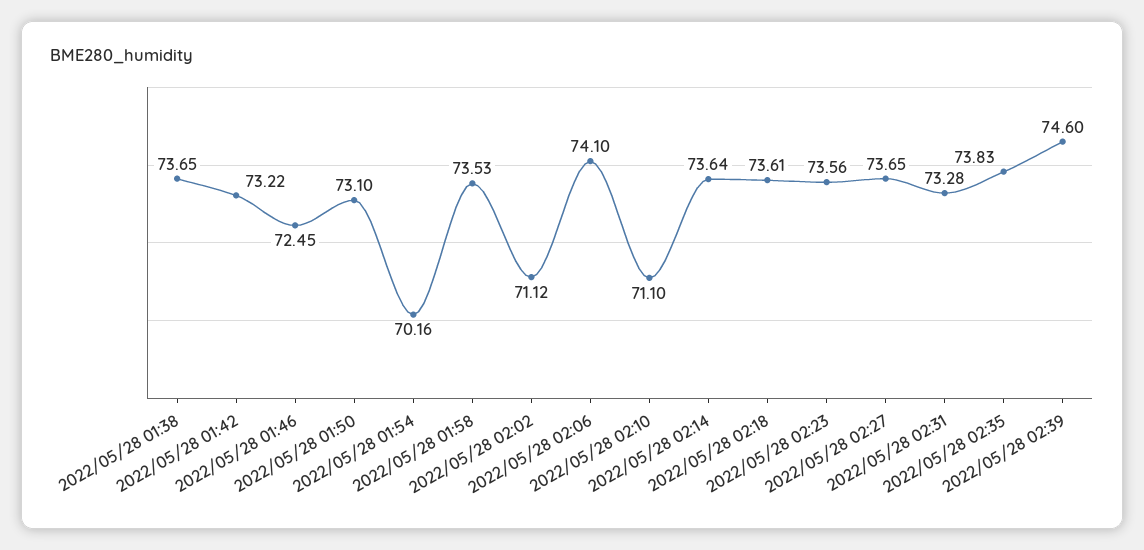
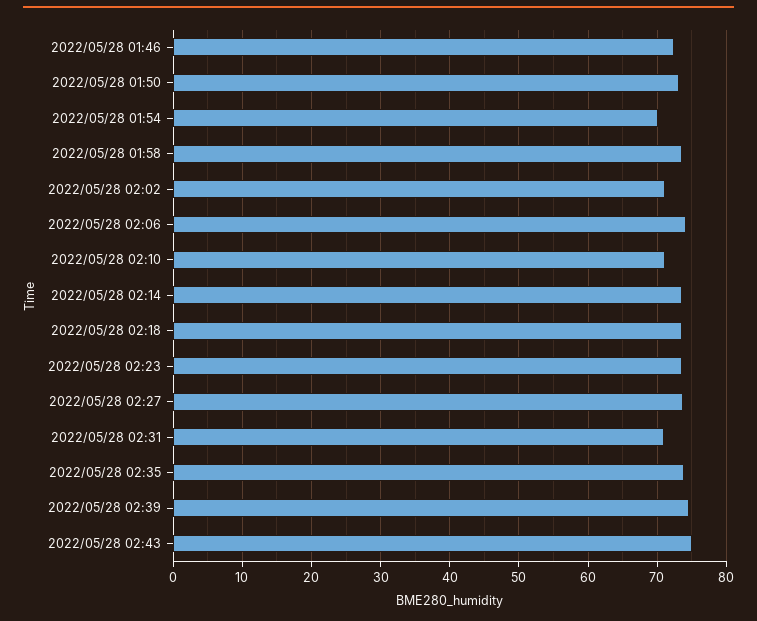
2022/05/28 01:38: 73.65 -> none
2022/05/28 01:42: 73.22 -> none
2022/05/28 02:31: 73.28 -> 71
2022/05/28 02:43: none -> 75

